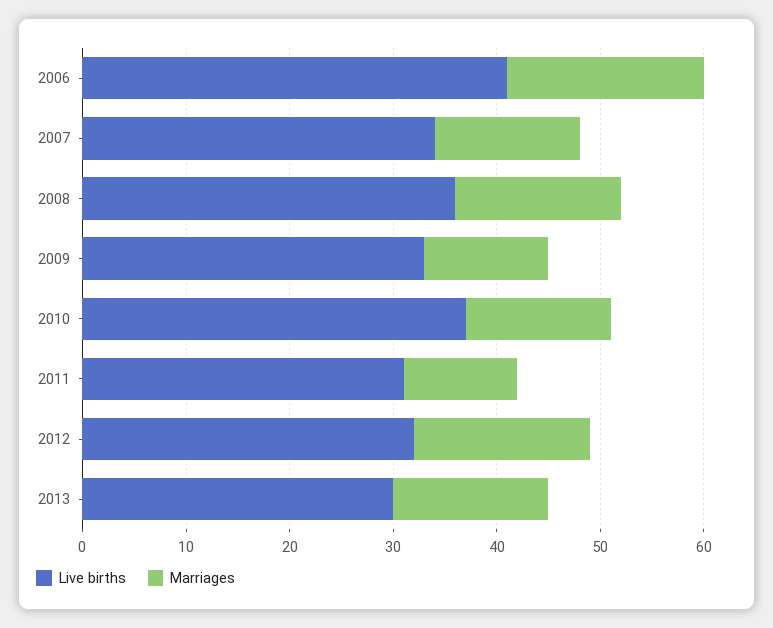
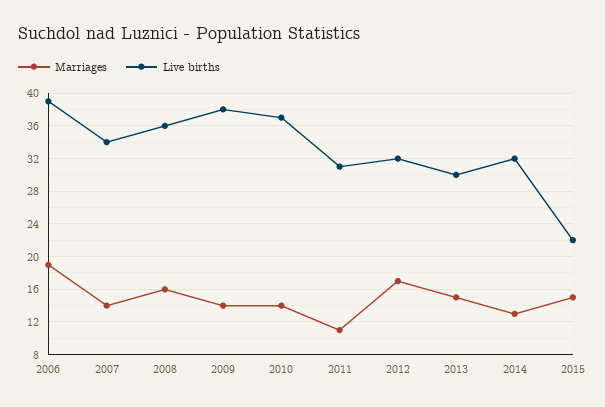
Live births, 2006: 41 -> 39
Live births, 2009: 33 -> 38
Marriages, 2009: 12 -> 14
Marriages, 2014: none -> 13
Live births, 2014: none -> 32
Marriages, 2015: none -> 15
Live births, 2015: none -> 22

